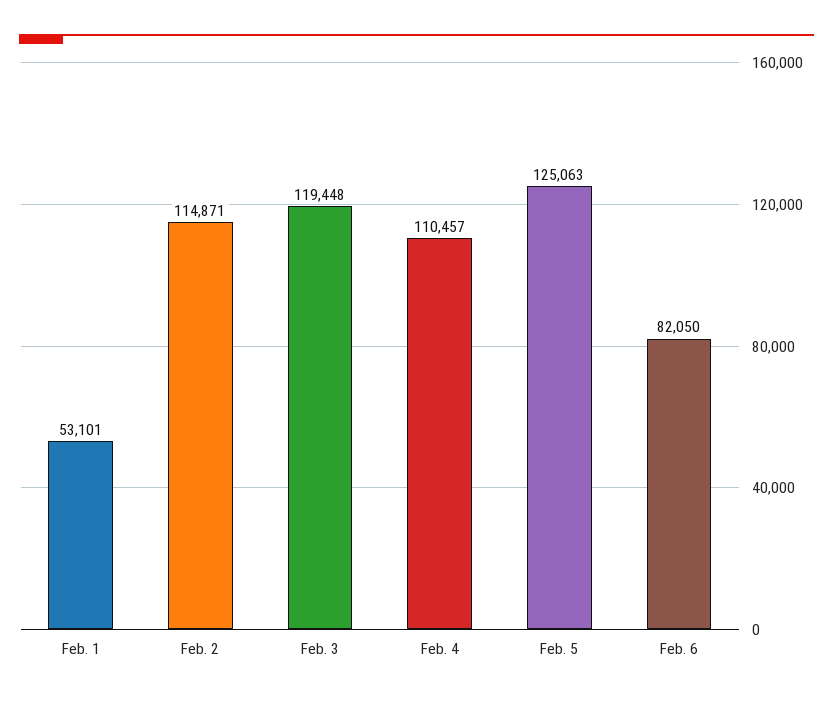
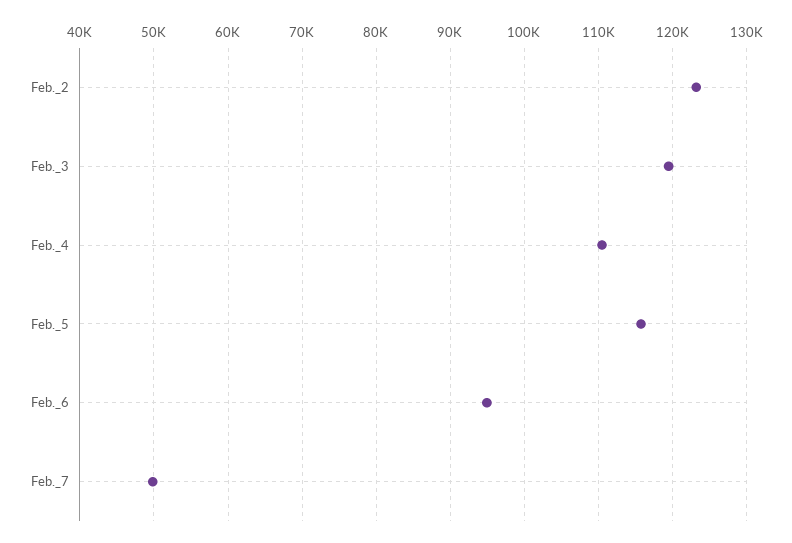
Feb. 1: 53101 -> none
Feb. 2: 114871 -> 123000
Feb. 5: 125063 -> 116000
Feb. 6: 82050 -> 95000
Feb._7: none -> 50000

